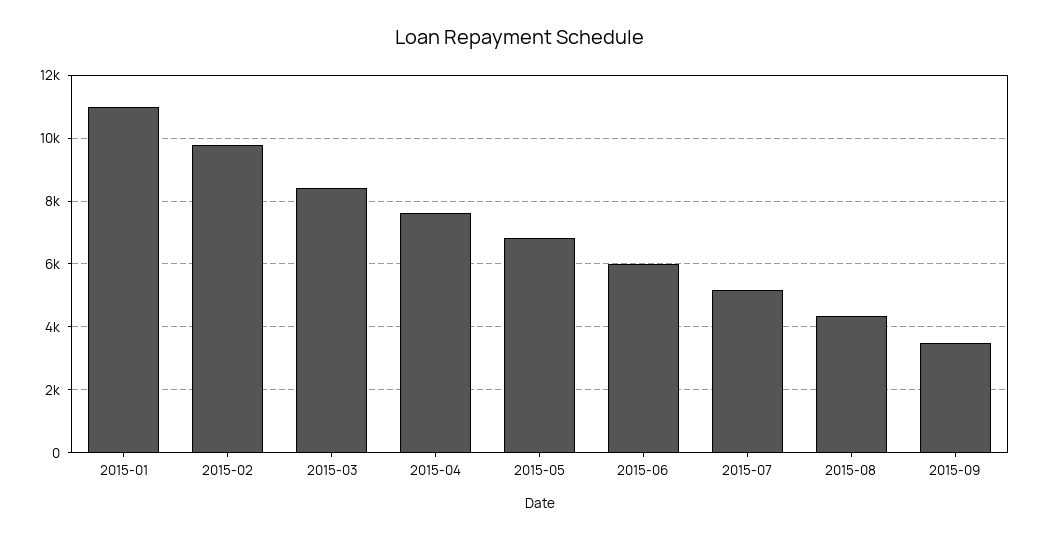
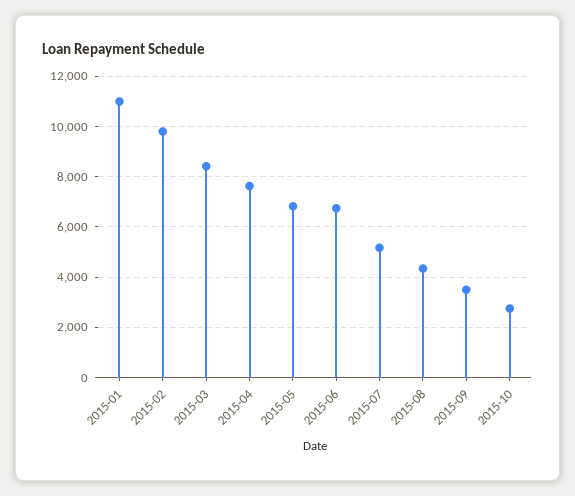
2015-06: 6000 -> 6750
2015-10: none -> 2750

